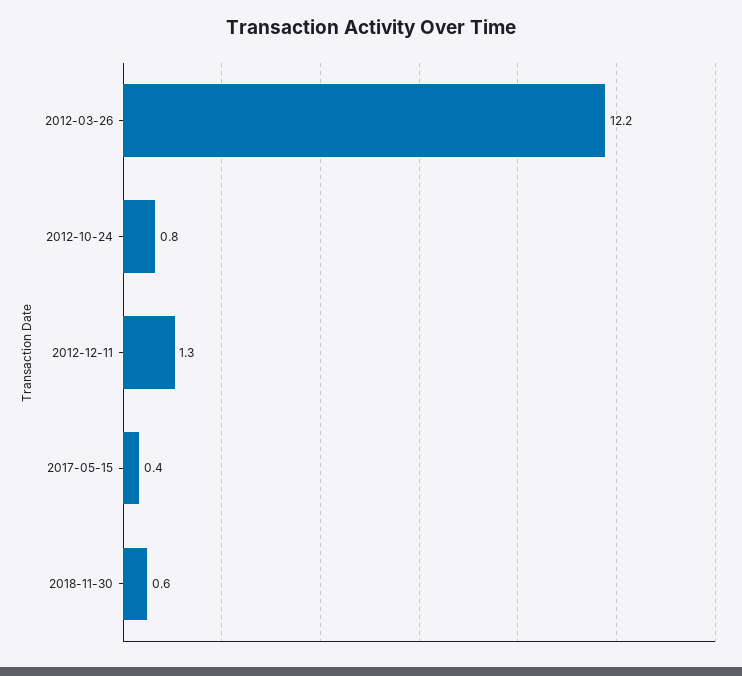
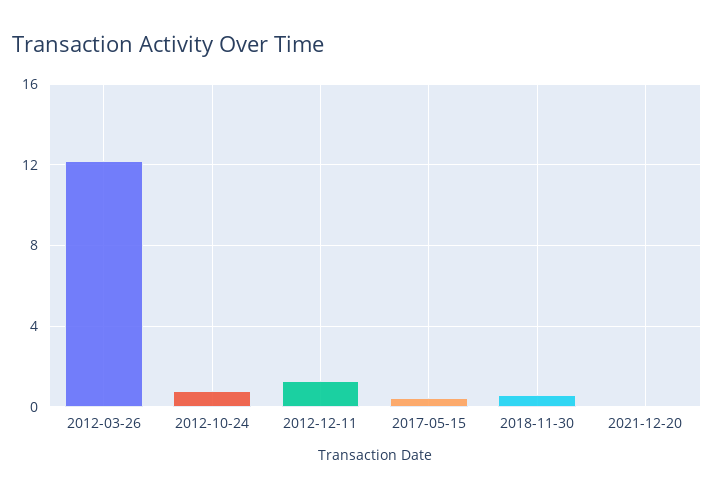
2021-12-20: none -> 0

